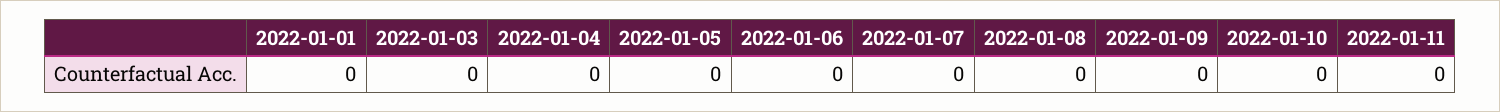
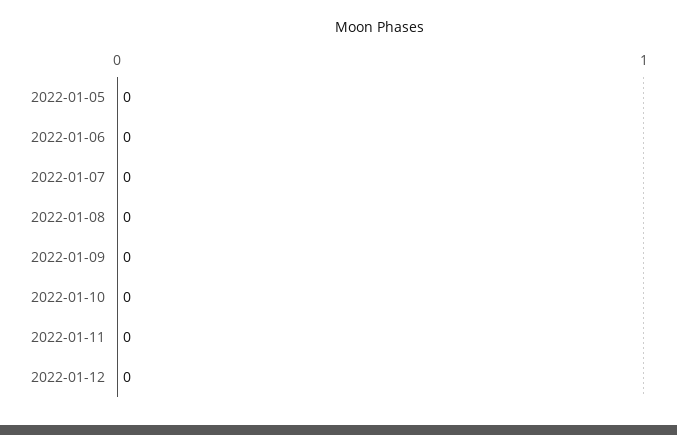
2022-01-01: 0 -> none
2022-01-03: 0 -> none
2022-01-04: 0 -> none
2022-01-12: none -> 0

